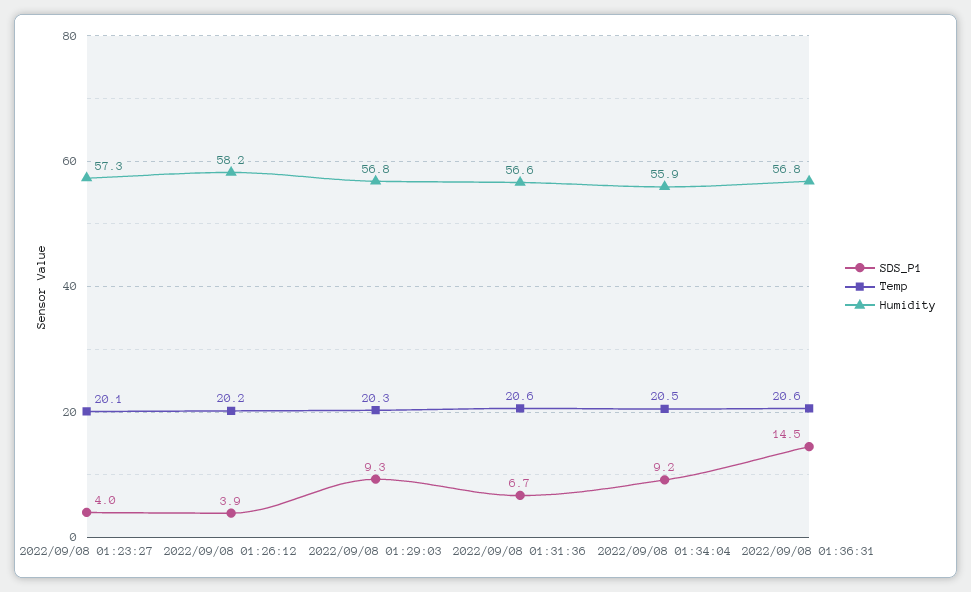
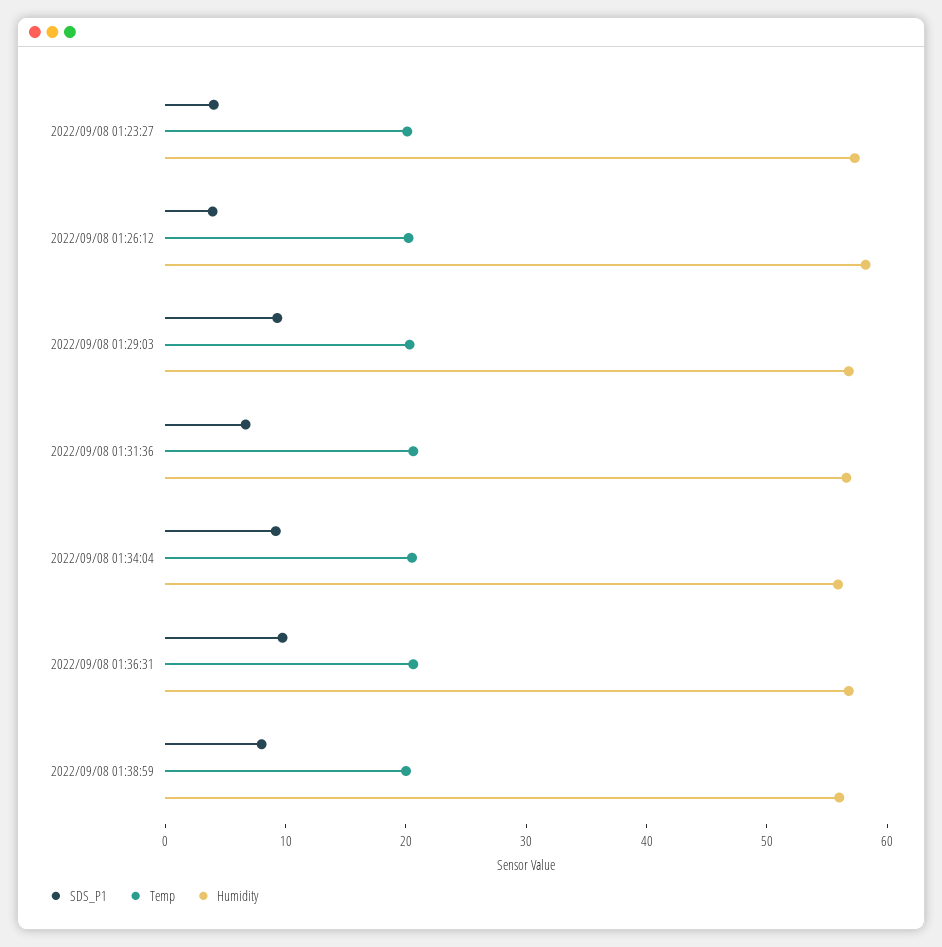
SDS_P1, 2022/09/08 01:36:31: 14.5 -> 10
SDS_P1, 2022/09/08 01:38:59: none -> 8
Temp, 2022/09/08 01:38:59: none -> 20
Humidity, 2022/09/08 01:38:59: none -> 56

